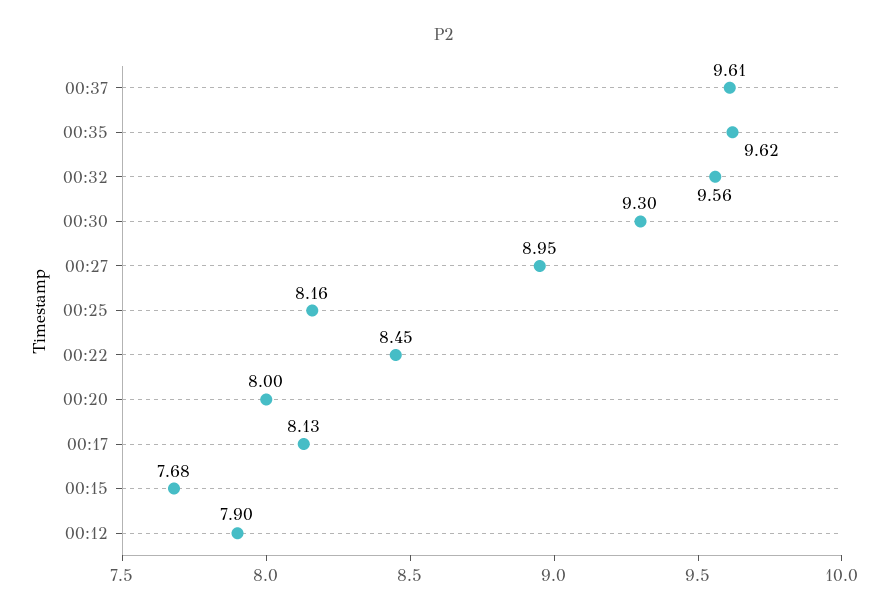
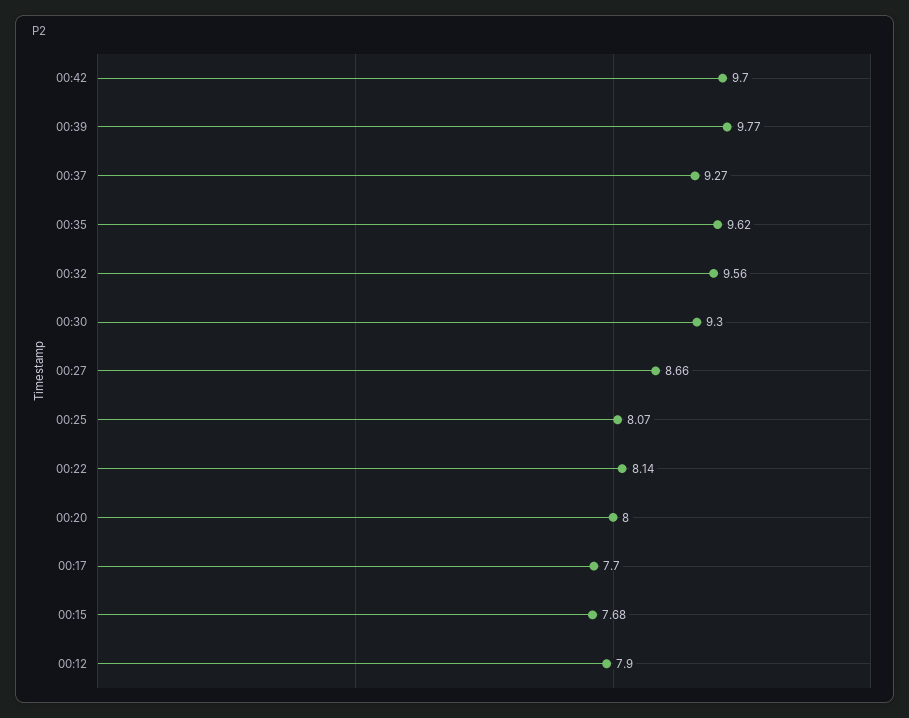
00:37: 9.61 -> 9.27
00:27: 8.95 -> 8.66
00:25: 8.16 -> 8.07
00:22: 8.45 -> 8.14
00:17: 8.13 -> 7.7
00:42: none -> 9.7
00:39: none -> 9.77

